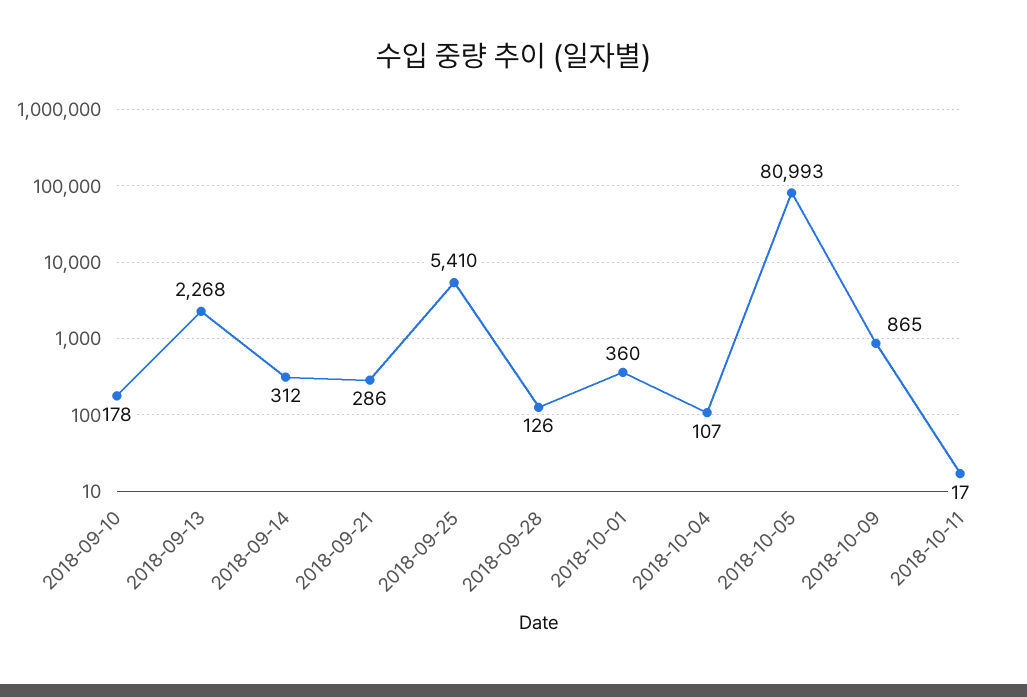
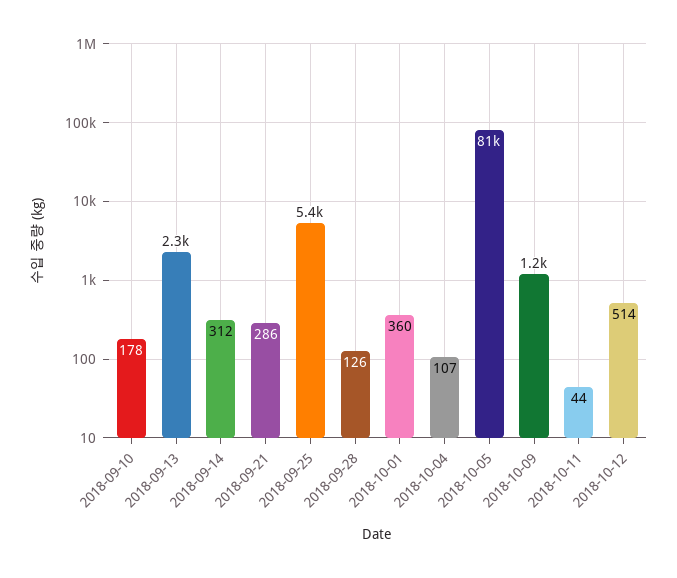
2018-10-09: 865 -> 1200
2018-10-11: 17 -> 44
2018-10-12: none -> 514

